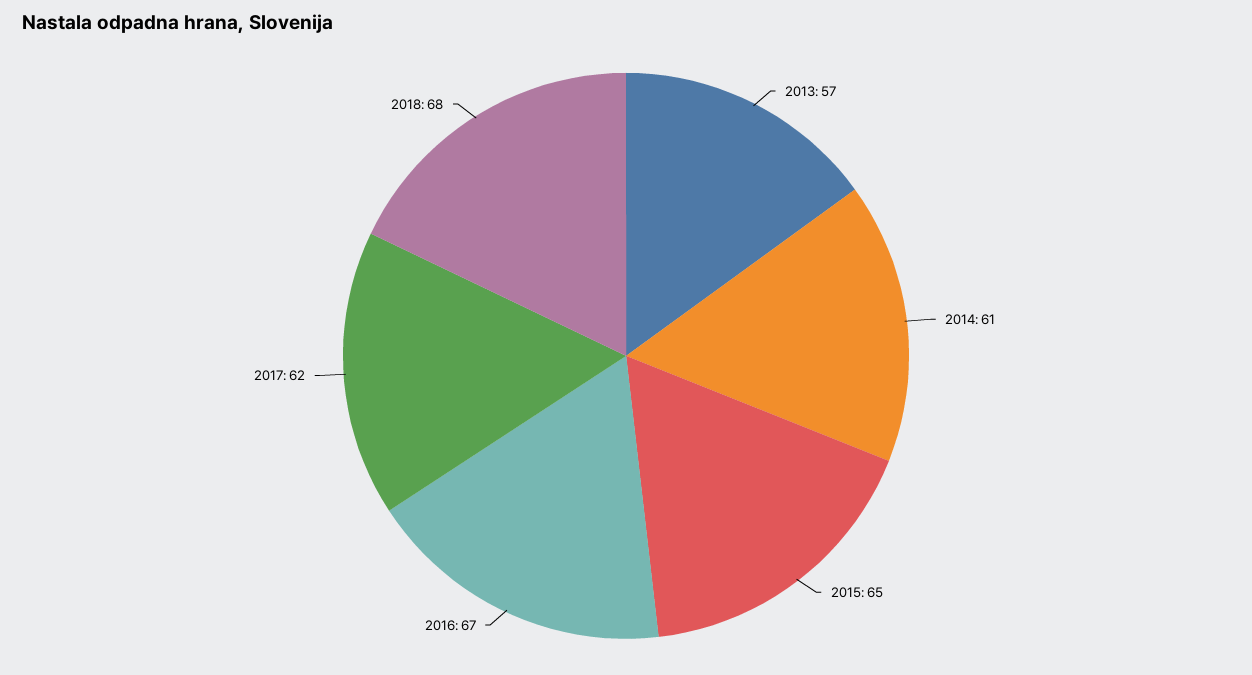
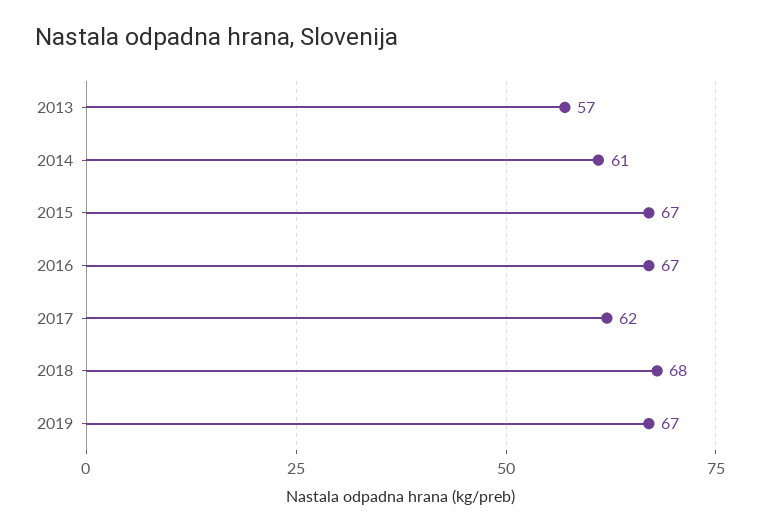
2015: 65 -> 67
2019: none -> 67

